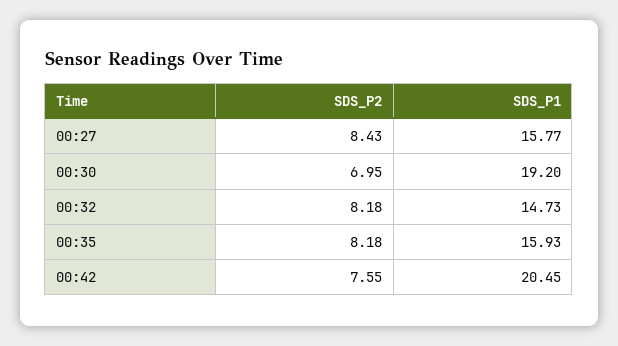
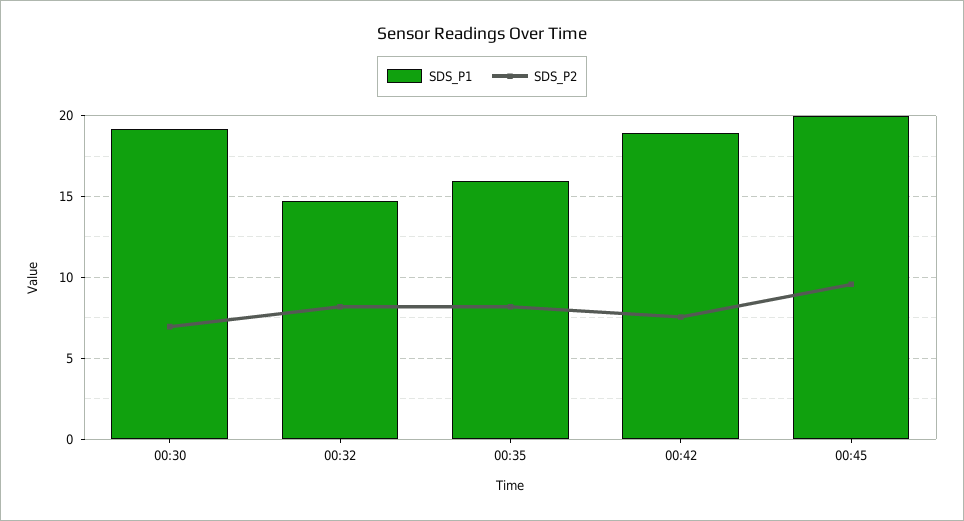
SDS_P2, 00:27: 8.43 -> none
SDS_P1, 00:27: 15.77 -> none
SDS_P1, 00:42: 20.45 -> 19
SDS_P1, 00:45: none -> 20
SDS_P2, 00:45: none -> 9.5

